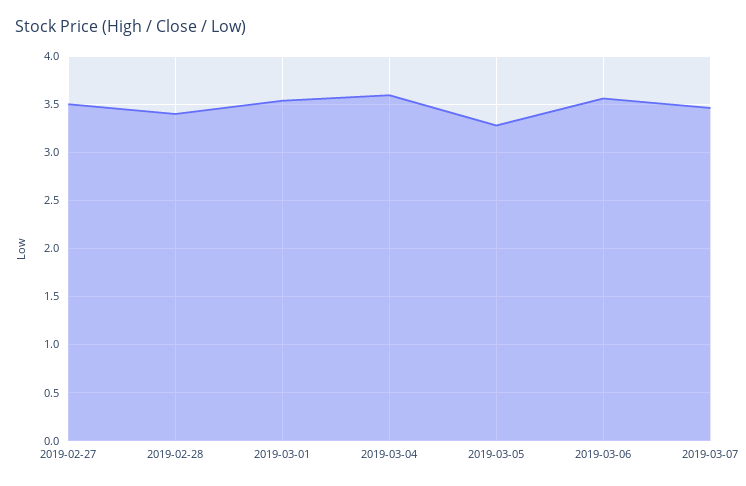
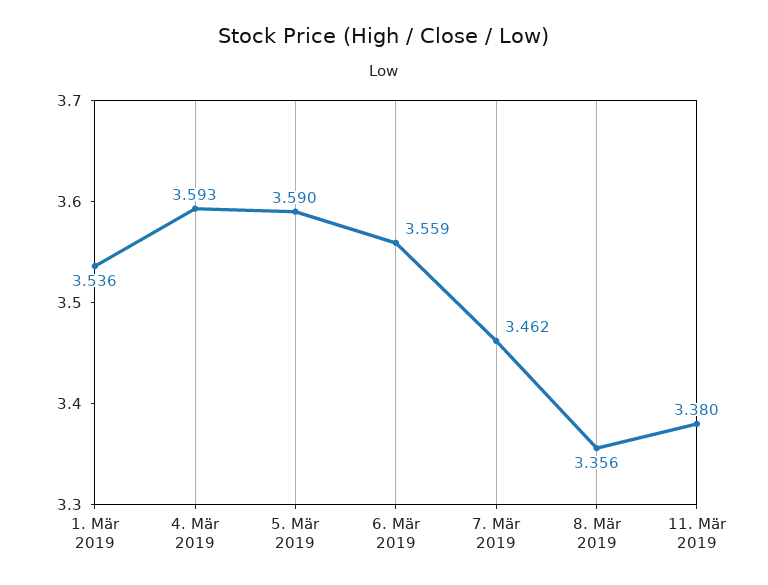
2019-02-27: 3.5 -> none
2019-02-28: 3.4 -> none
2019-03-05: 3.3 -> 3.59
8. Mär 2019: none -> 3.356
11. Mär 2019: none -> 3.38

